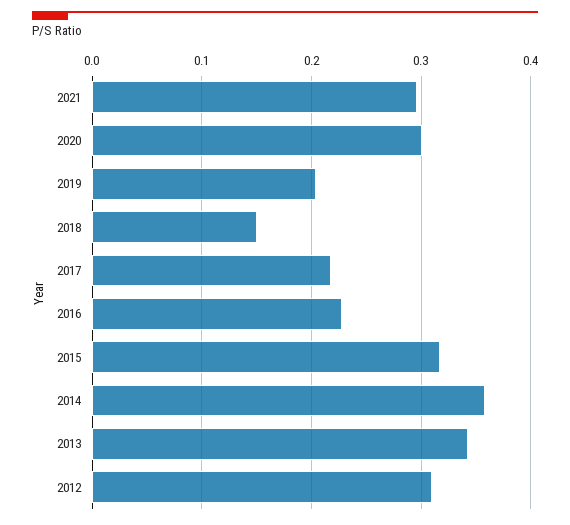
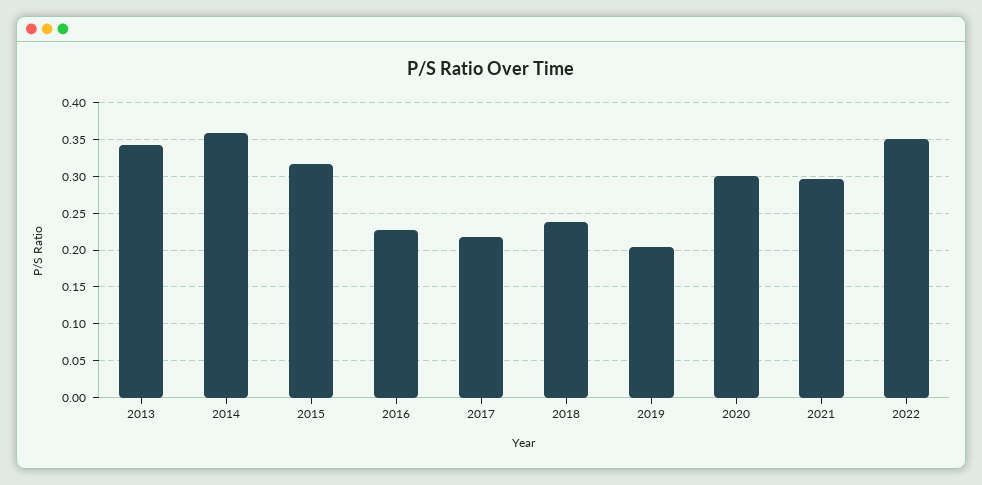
2018: 0.15 -> 0.24
2012: 0.31 -> none
2022: none -> 0.35

